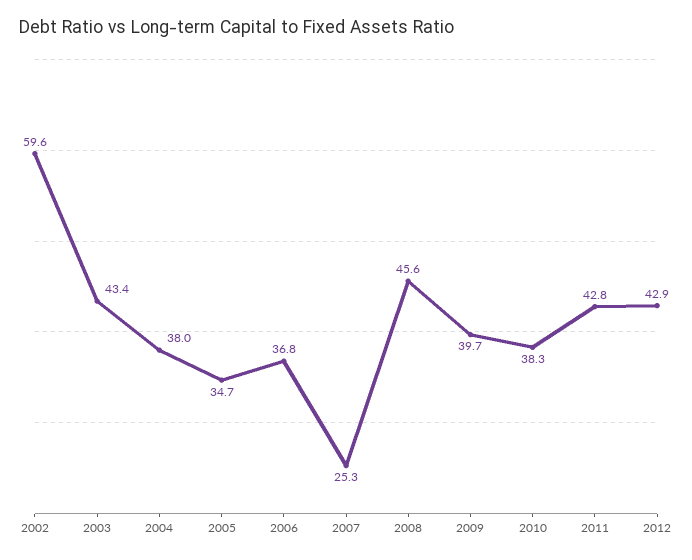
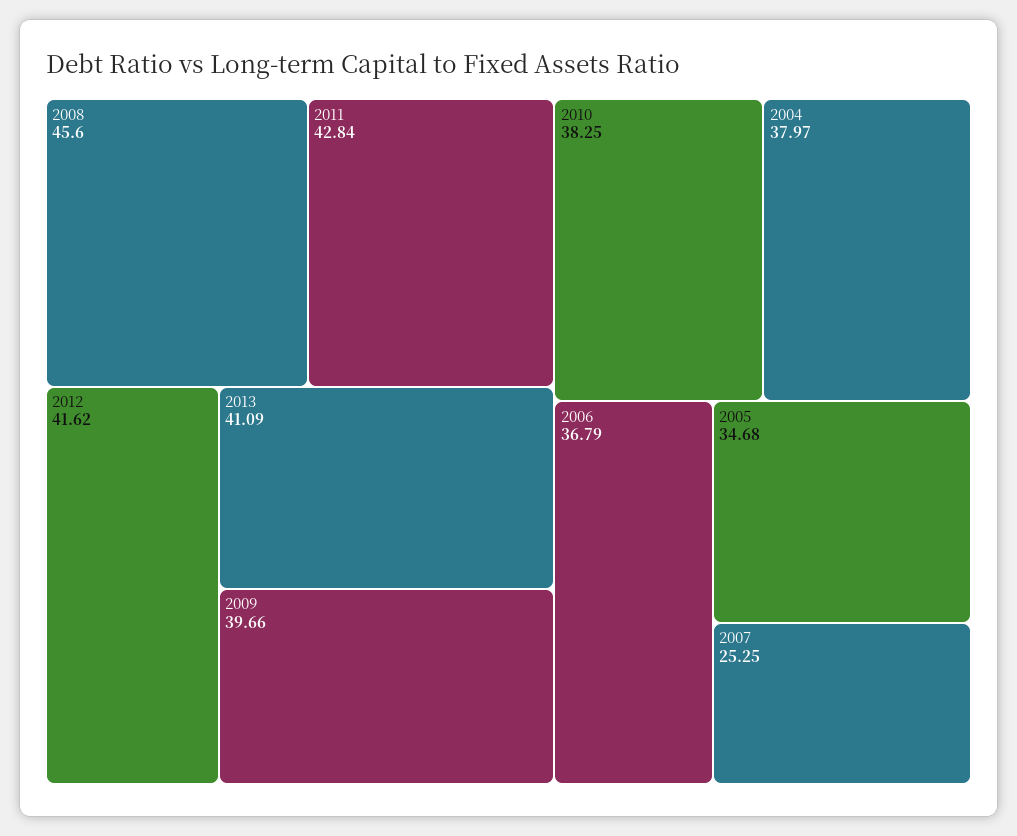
2002: 59.6 -> none
2003: 43.4 -> none
2012: 42.9 -> 41.62
2013: none -> 41.09

